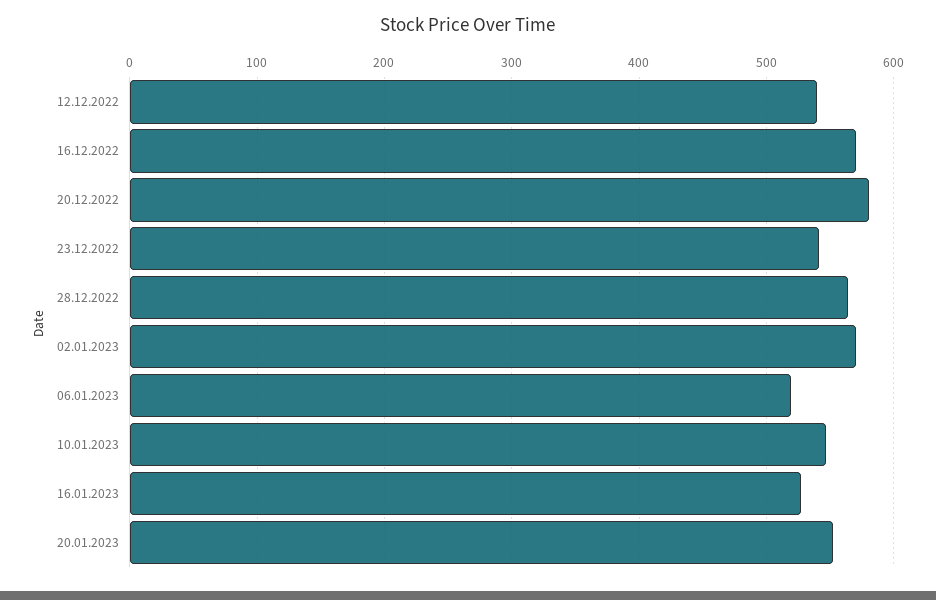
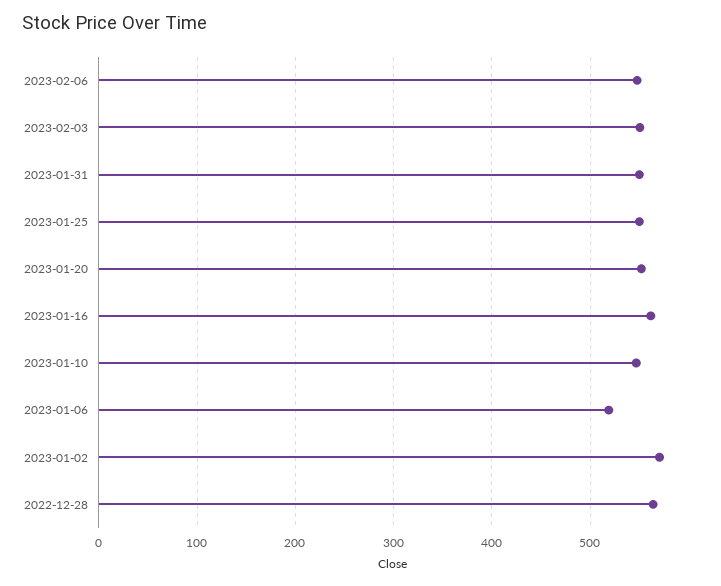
12.12.2022: 540 -> none
16.12.2022: 570 -> none
20.12.2022: 580 -> none
23.12.2022: 540 -> none
16.01.2023: 530 -> 560
2023-02-06: none -> 550
2023-02-03: none -> 550
2023-01-31: none -> 550
2023-01-25: none -> 550

